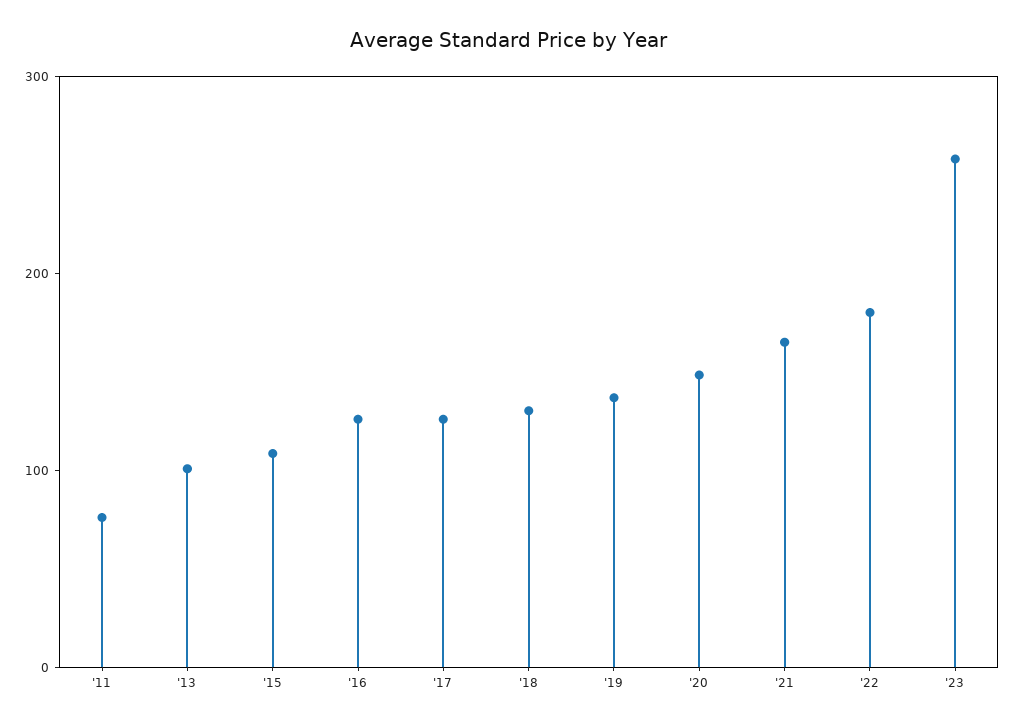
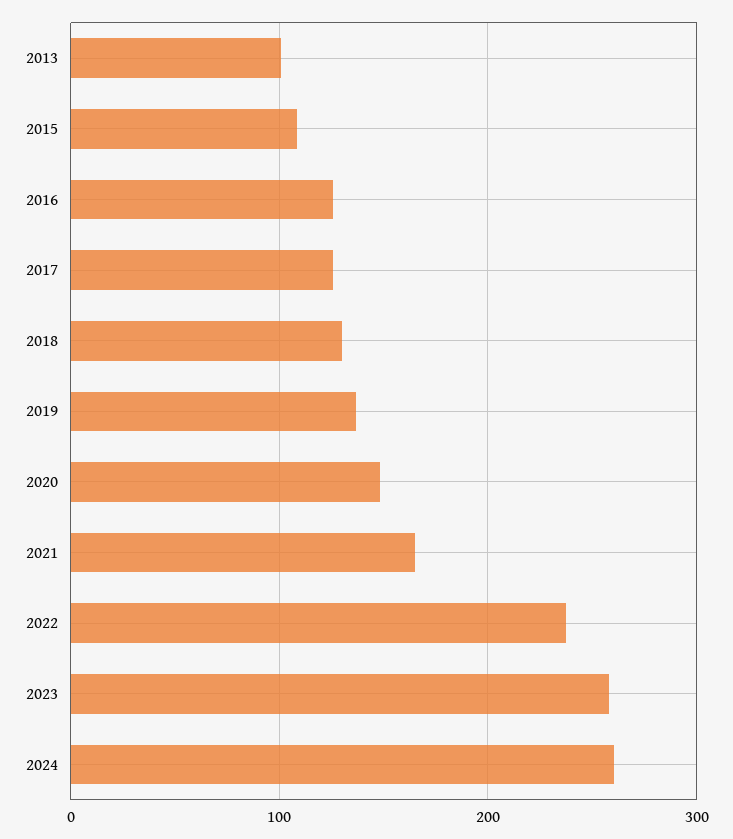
'11: 80 -> none
'22: 180 -> 240
2024: none -> 260

